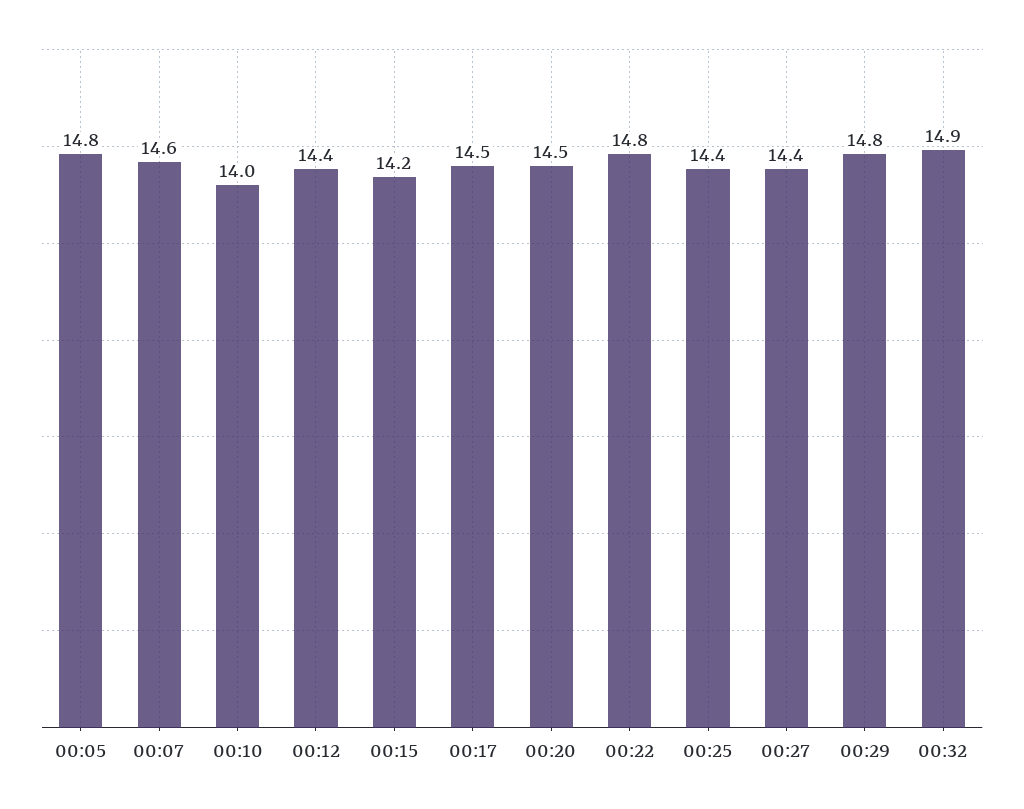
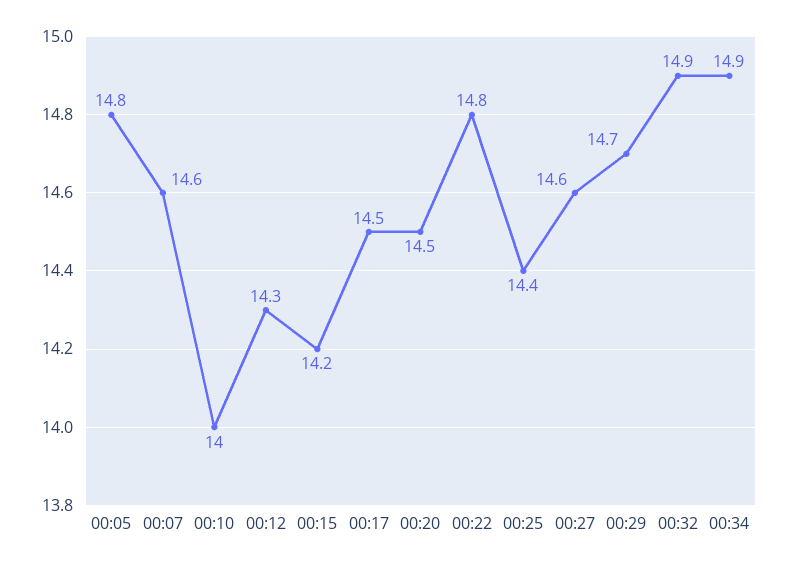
00:12: 14.4 -> 14.3
00:27: 14.4 -> 14.6
00:29: 14.8 -> 14.7
00:34: none -> 14.9

